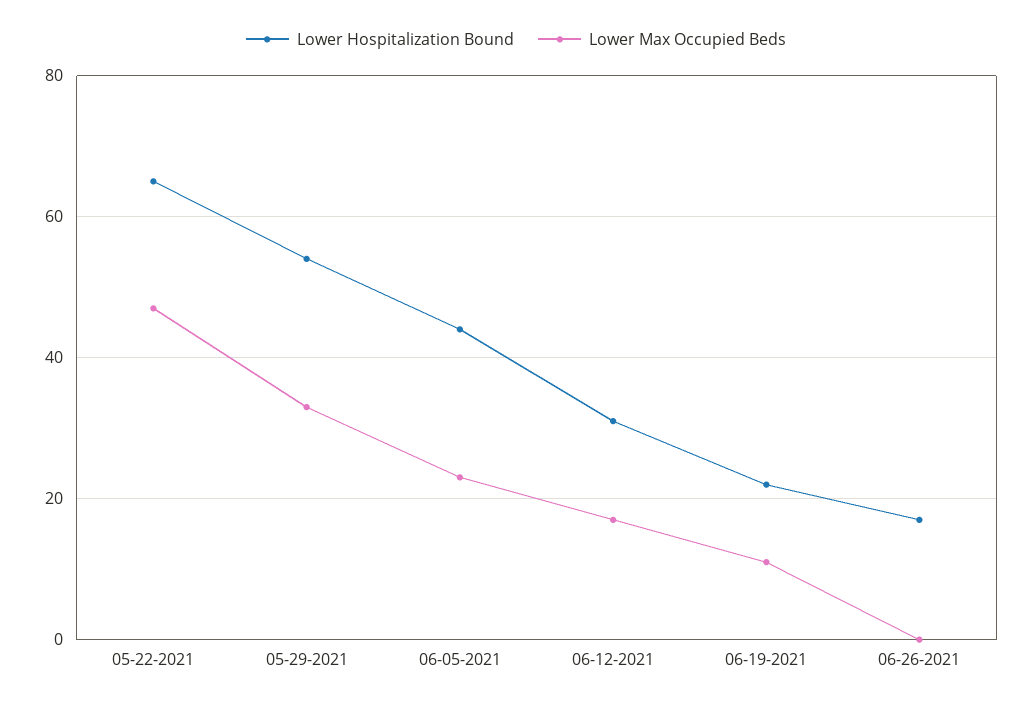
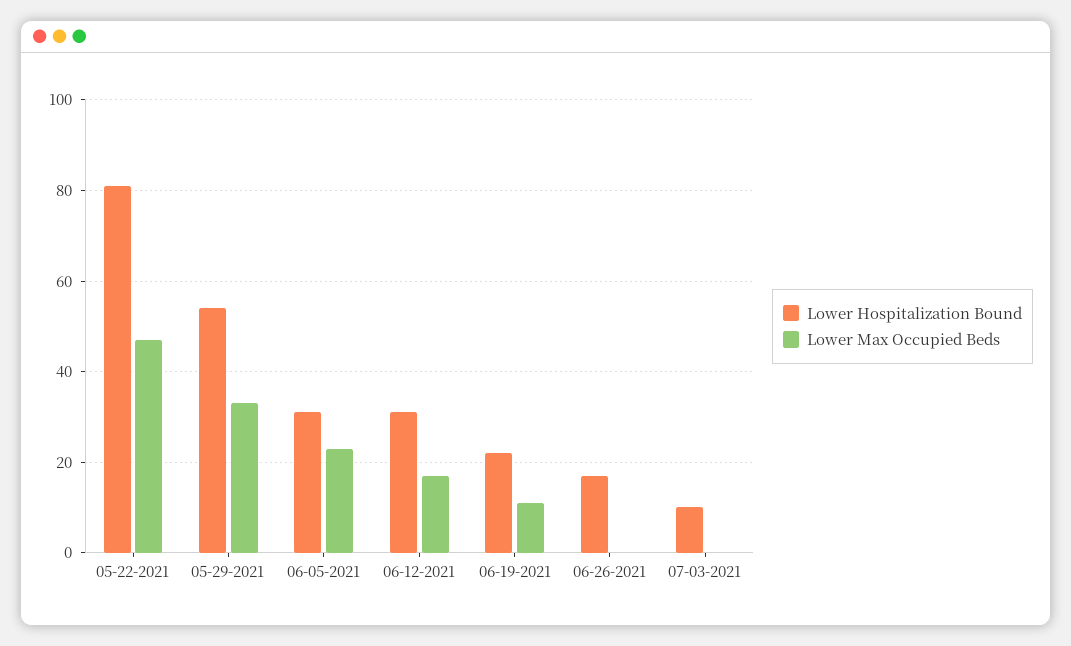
Lower Hospitalization Bound, 05-22-2021: 65 -> 80
Lower Hospitalization Bound, 06-05-2021: 45 -> 30
Lower Hospitalization Bound, 07-03-2021: none -> 10
Lower Max Occupied Beds, 07-03-2021: none -> 0

